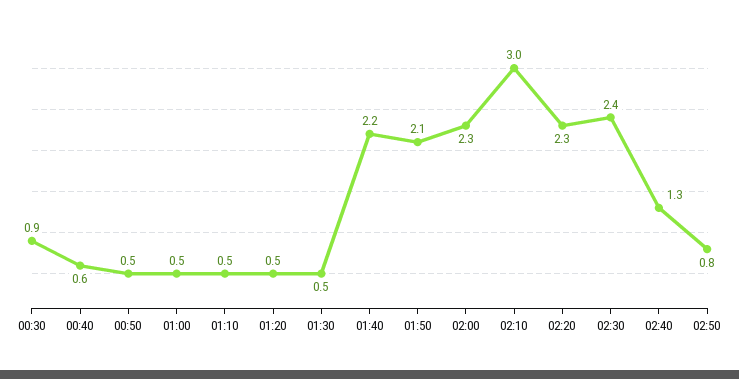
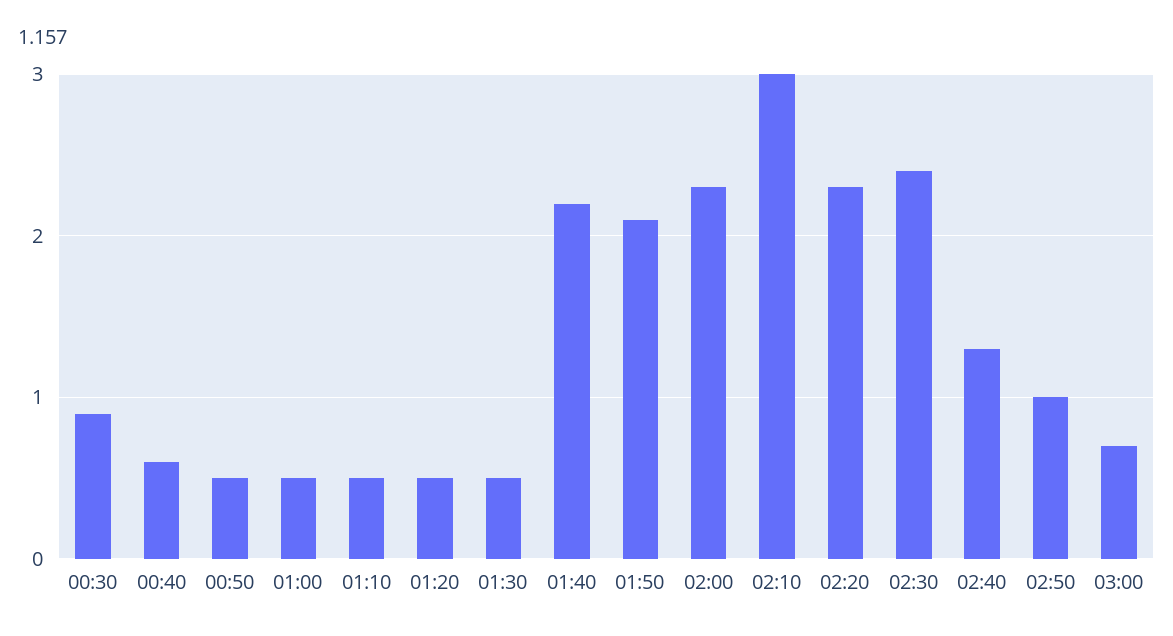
02:50: 0.8 -> 1
03:00: none -> 0.7

